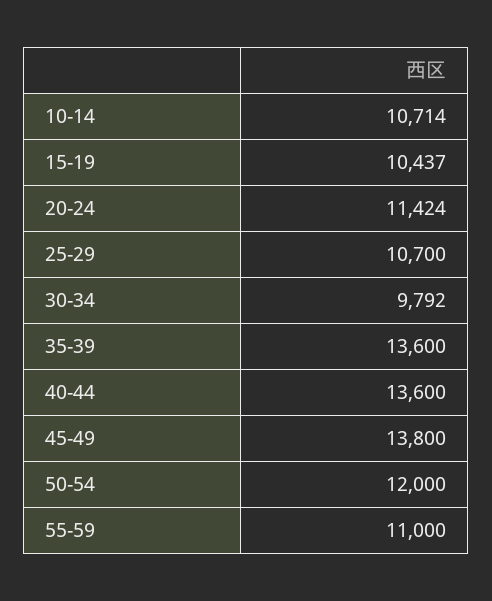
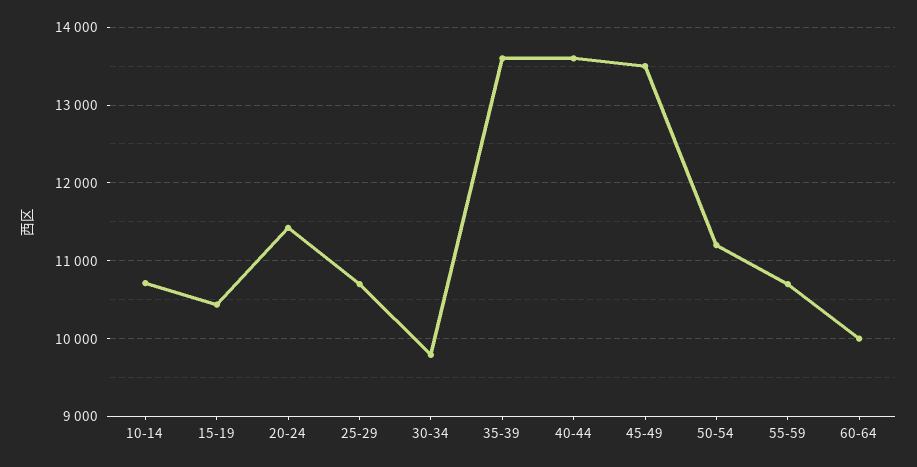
45-49: 13800 -> 13500
50-54: 12000 -> 11200
55-59: 11000 -> 10700
60-64: none -> 10000

